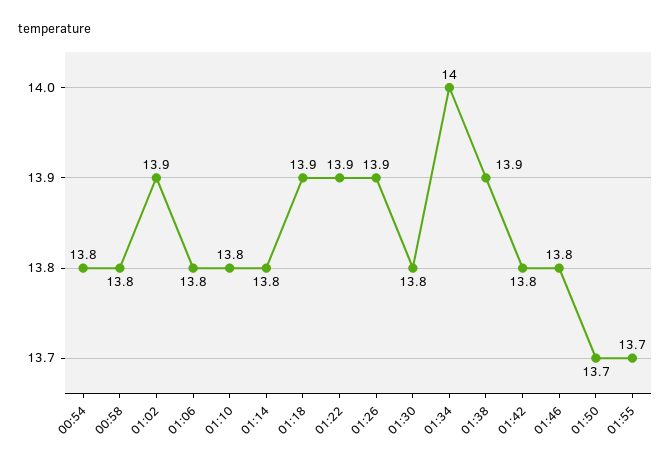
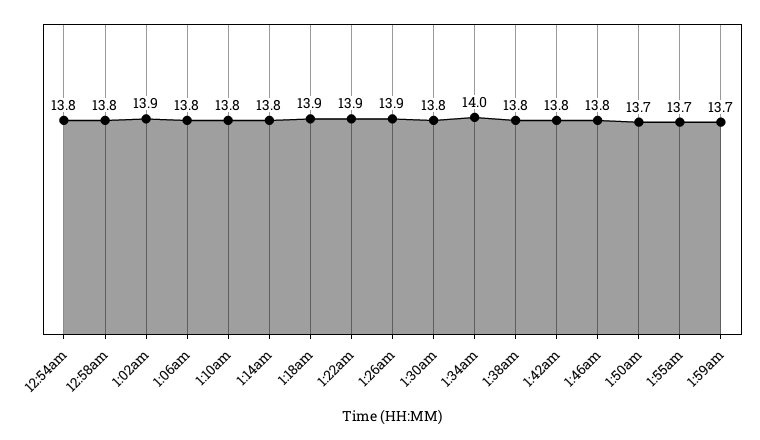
01:38: 13.9 -> 13.8
1:59am: none -> 13.7

